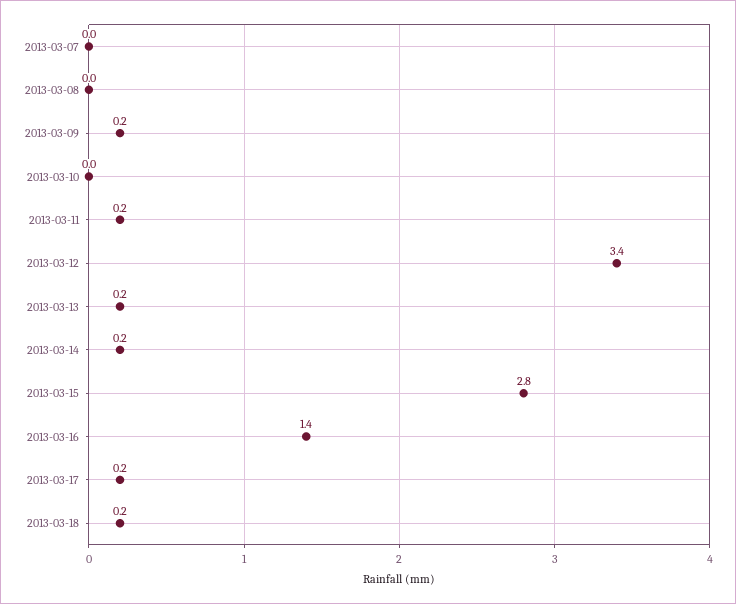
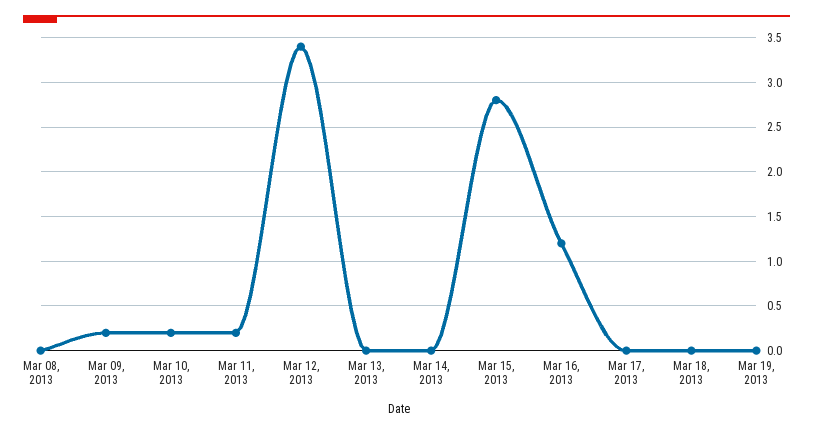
2013-03-07: 0 -> none
2013-03-10: 0 -> 0.2
2013-03-13: 0.2 -> 0
2013-03-14: 0.2 -> 0
2013-03-16: 1.4 -> 1.2
2013-03-17: 0.2 -> 0
2013-03-18: 0.2 -> 0
Mar 19, 2013: none -> 0

